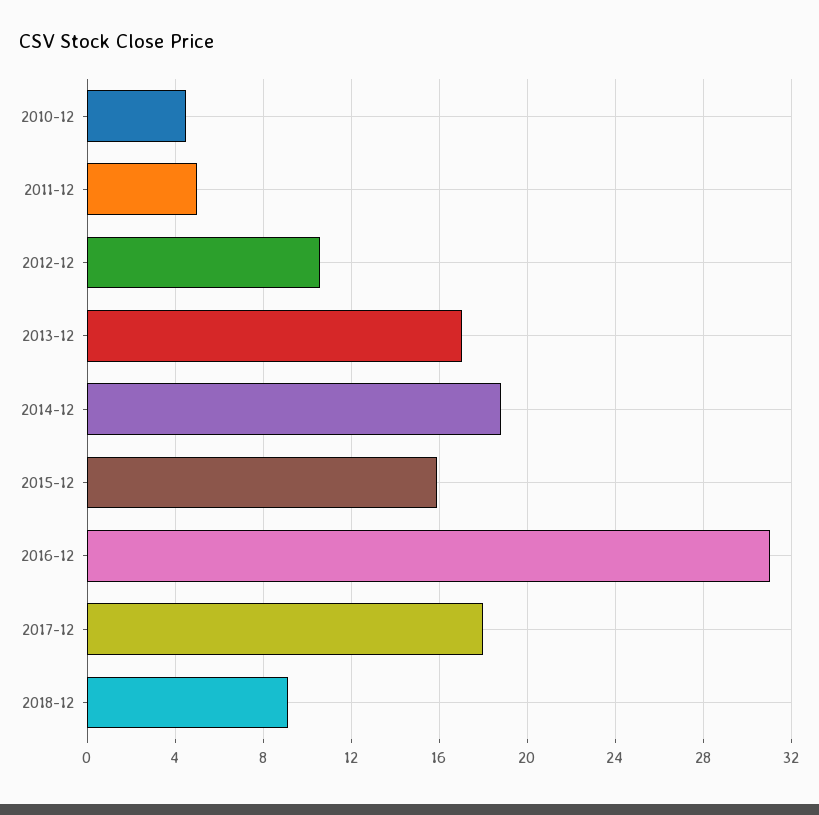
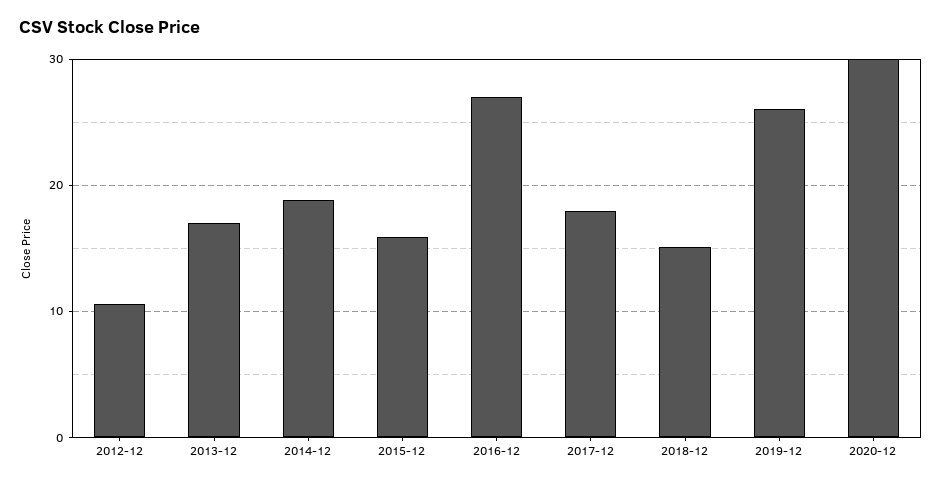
2010-12: 4.5 -> none
2011-12: 5 -> none
2016-12: 31 -> 27
2018-12: 9 -> 15
2019-12: none -> 26
2020-12: none -> 30

